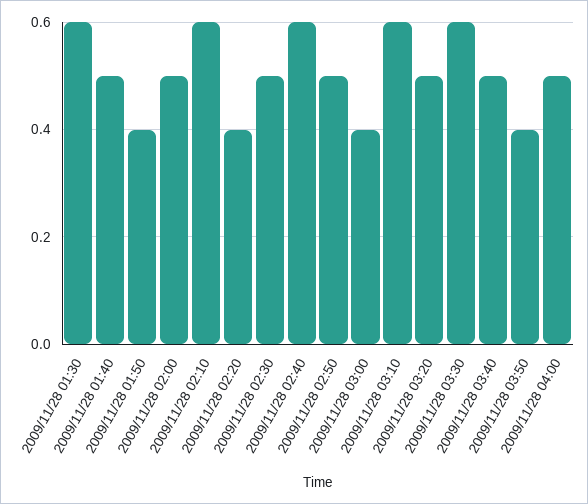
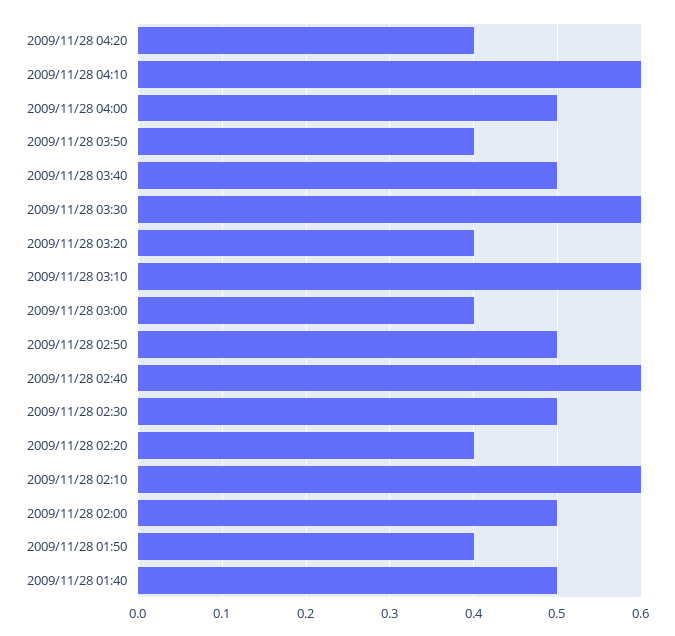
2009/11/28 01:30: 0.6 -> none
2009/11/28 03:20: 0.5 -> 0.4
2009/11/28 04:20: none -> 0.4
2009/11/28 04:10: none -> 0.6

